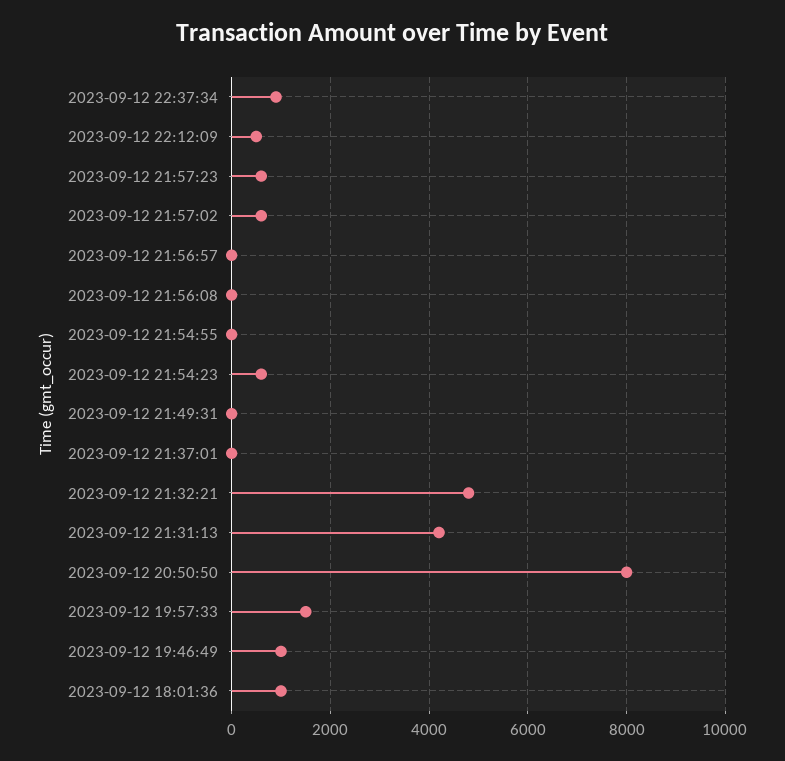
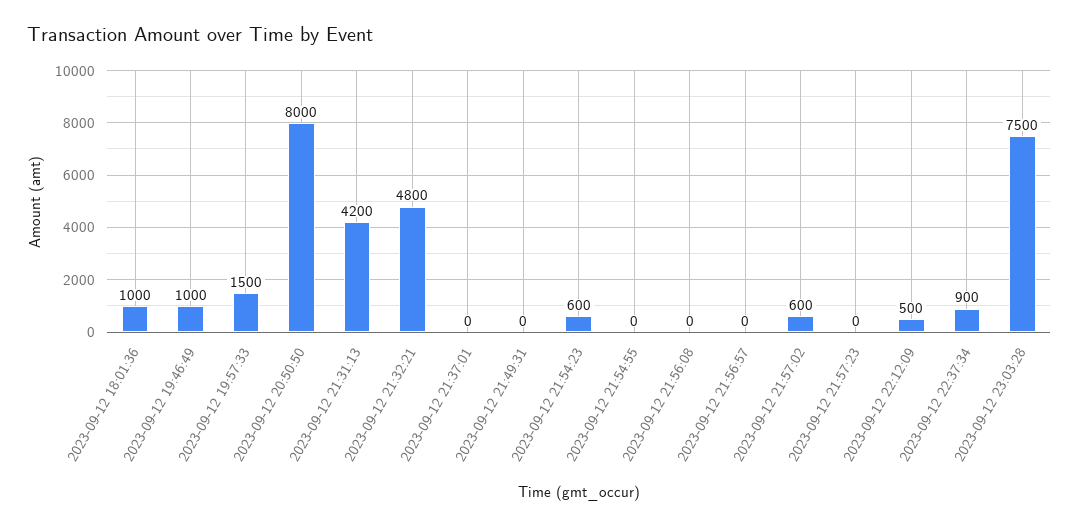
2023-09-12 21:57:23: 600 -> 0
2023-09-12 23:03:28: none -> 7500

